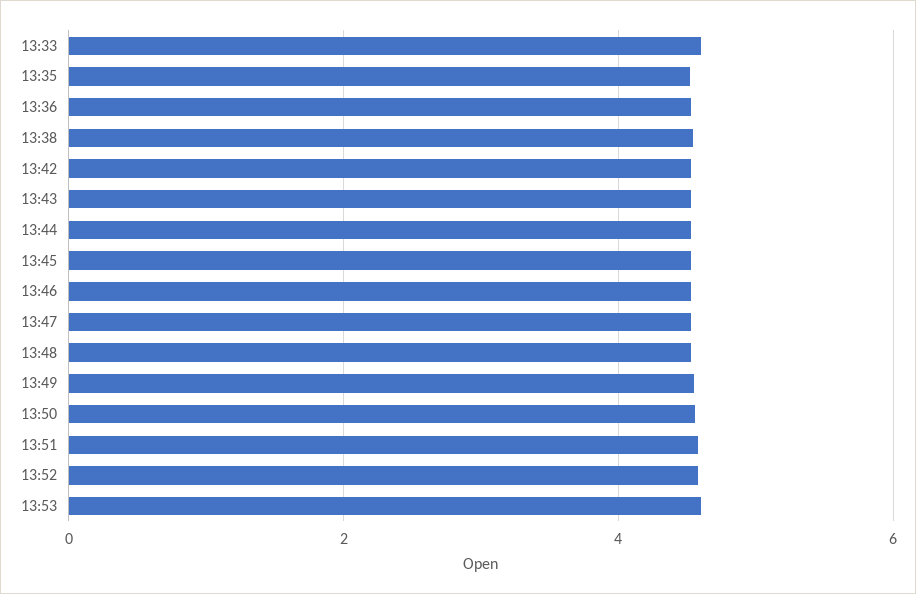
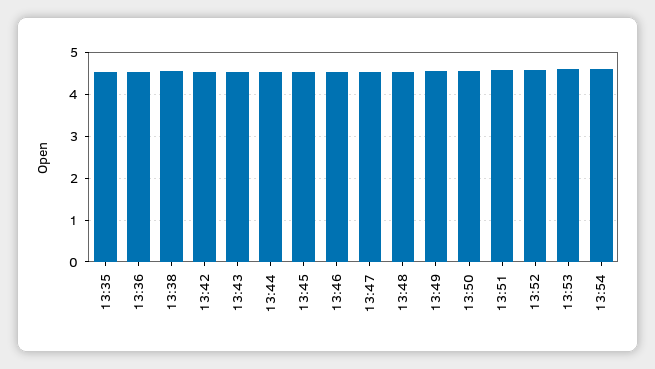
13:33: 4.6 -> none
13:54: none -> 4.6

